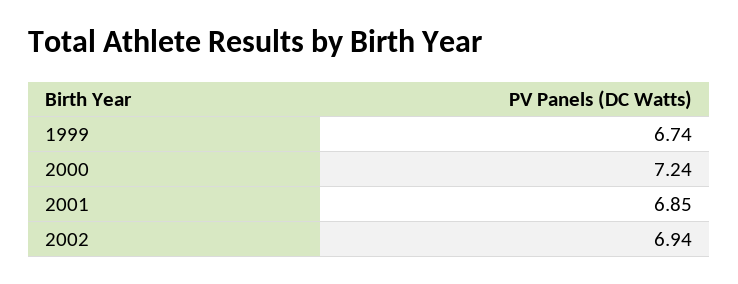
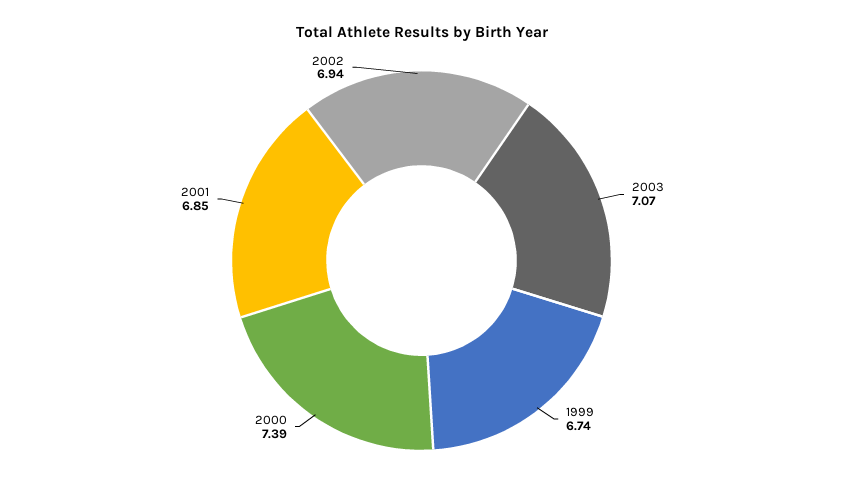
2000: 7.24 -> 7.39
2003: none -> 7.07

